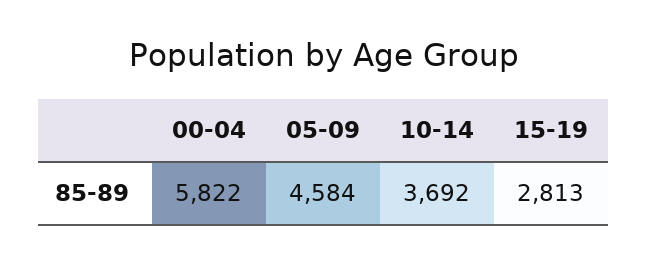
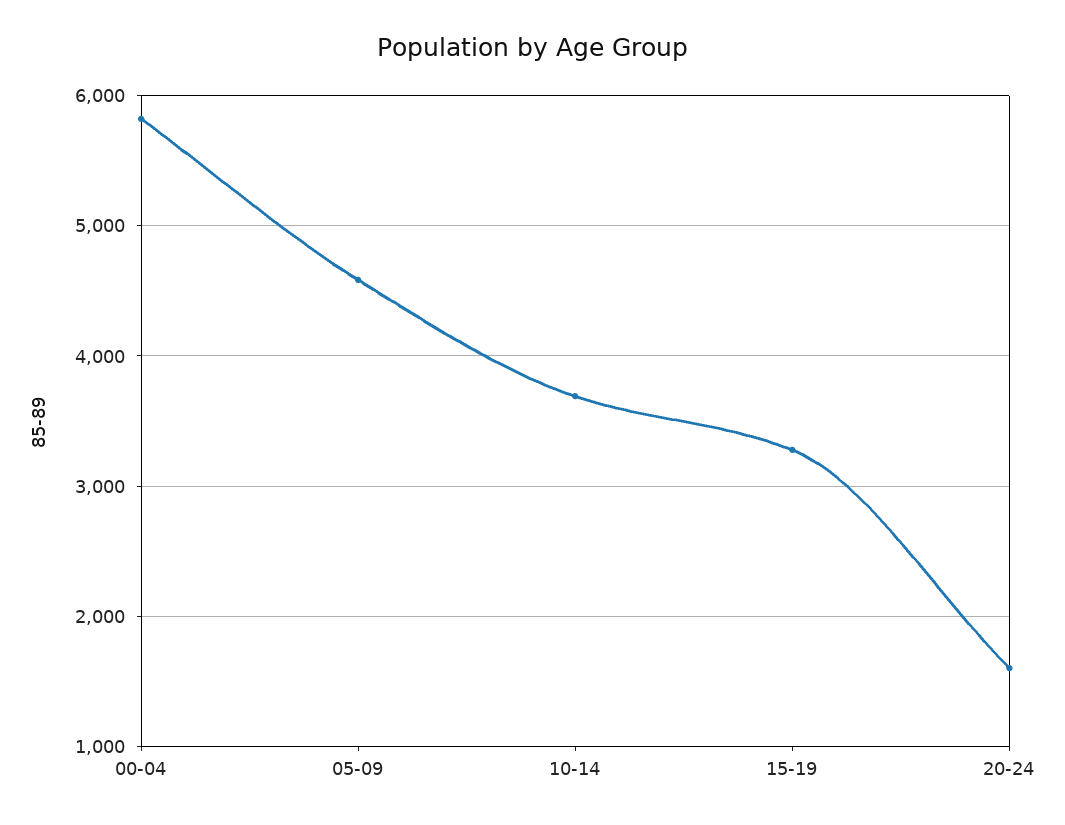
15-19: 2813 -> 3300
20-24: none -> 1600

